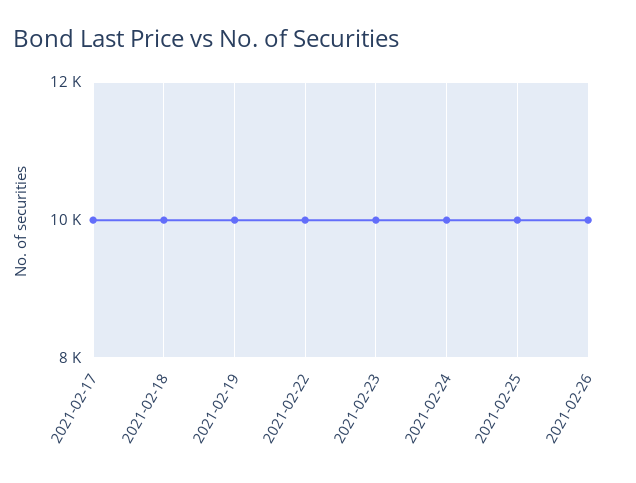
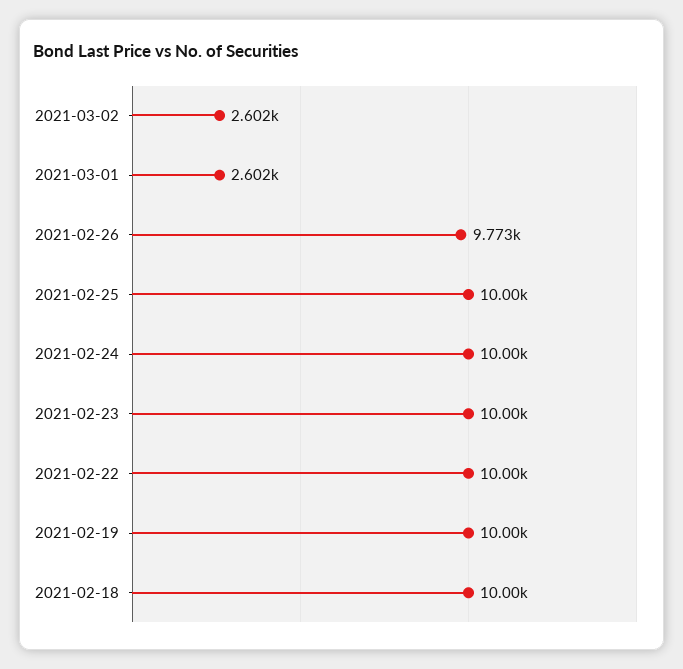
2021-02-17: 10000 -> none
2021-02-26: 10000 -> 9773
2021-03-02: none -> 2602
2021-03-01: none -> 2602

